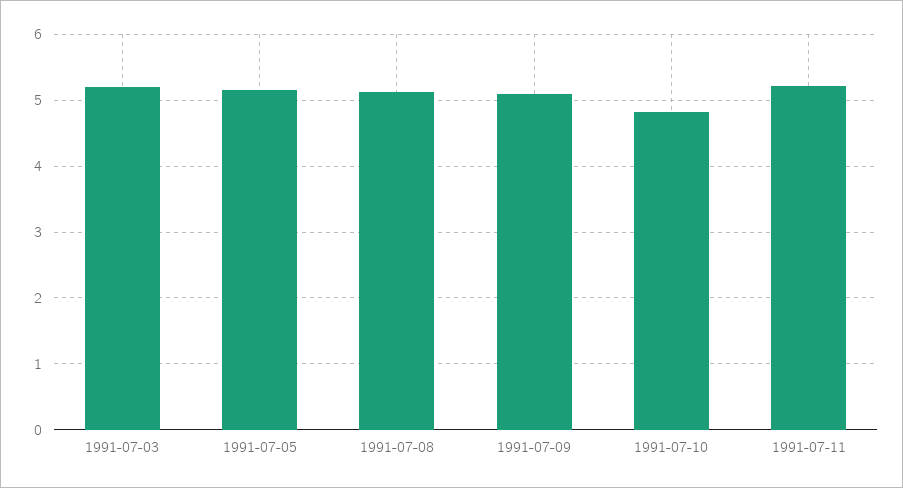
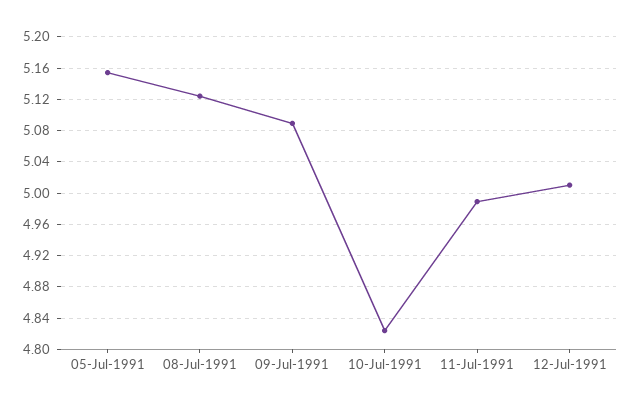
1991-07-03: 5.2 -> none
1991-07-11: 5.2 -> 4.99
12-Jul-1991: none -> 5.01

